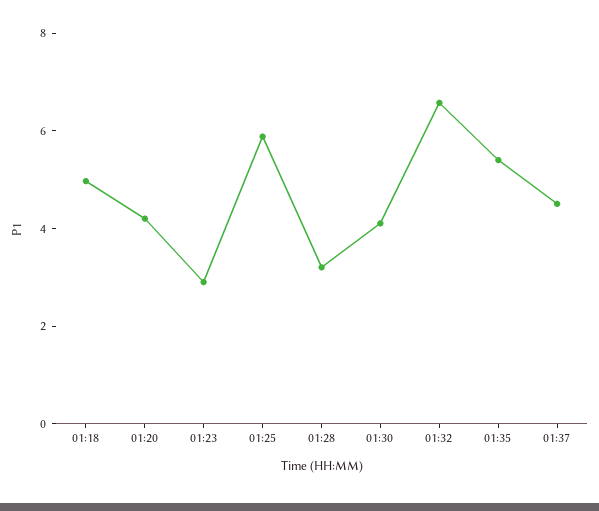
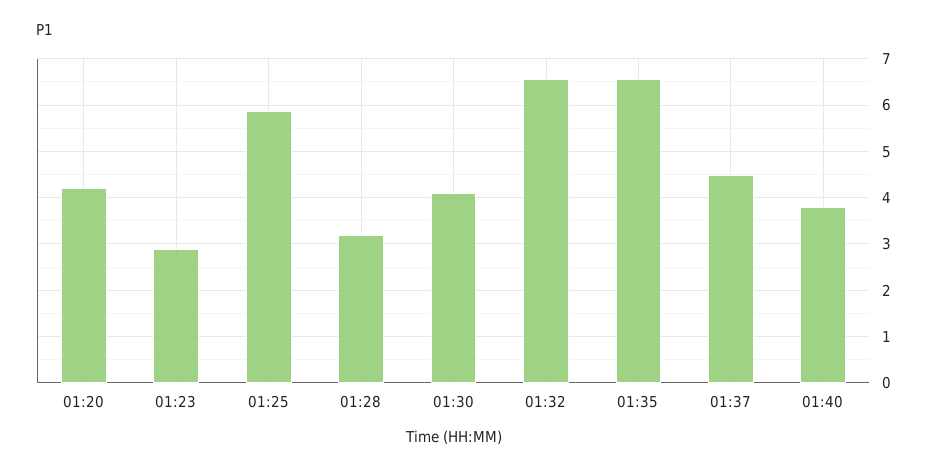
01:18: 5 -> none
01:35: 5.5 -> 6.6
01:40: none -> 3.8

